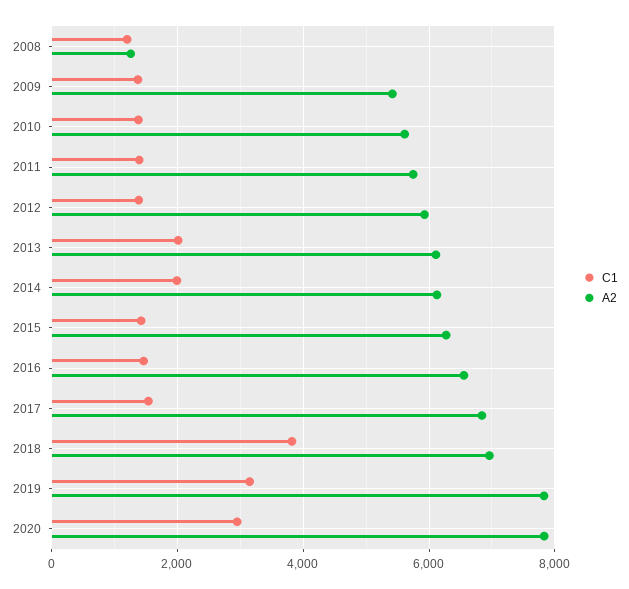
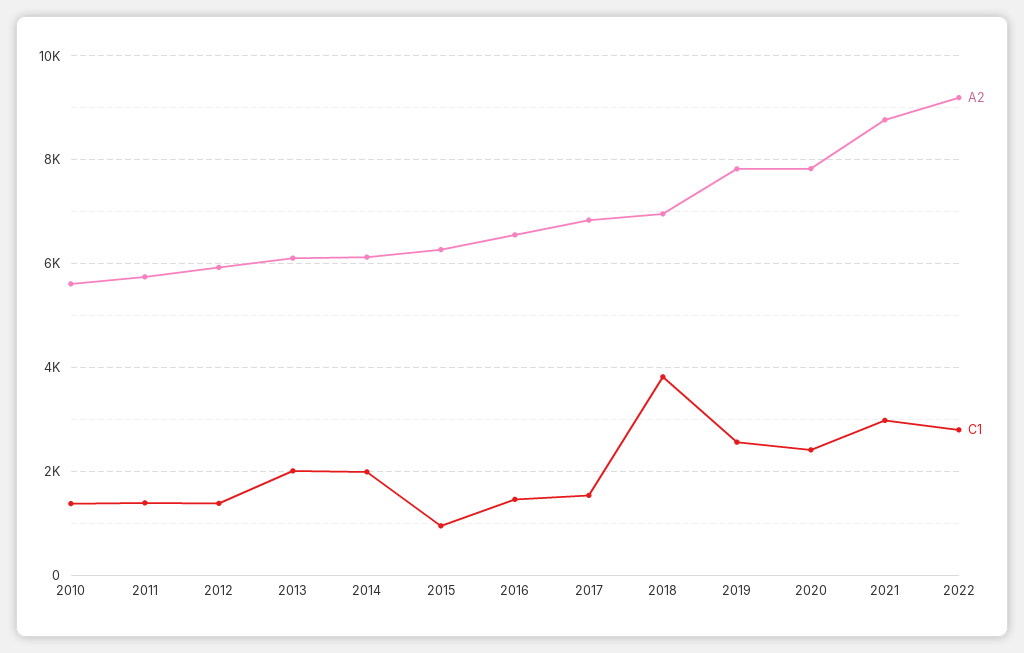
C1, 2008: 1200 -> none
A2, 2008: 1200 -> none
C1, 2009: 1400 -> none
A2, 2009: 5400 -> none
C1, 2015: 1400 -> 1000
C1, 2019: 3200 -> 2600
C1, 2020: 3000 -> 2400
A2, 2021: none -> 8800
C1, 2021: none -> 3000
A2, 2022: none -> 9200
C1, 2022: none -> 2800

